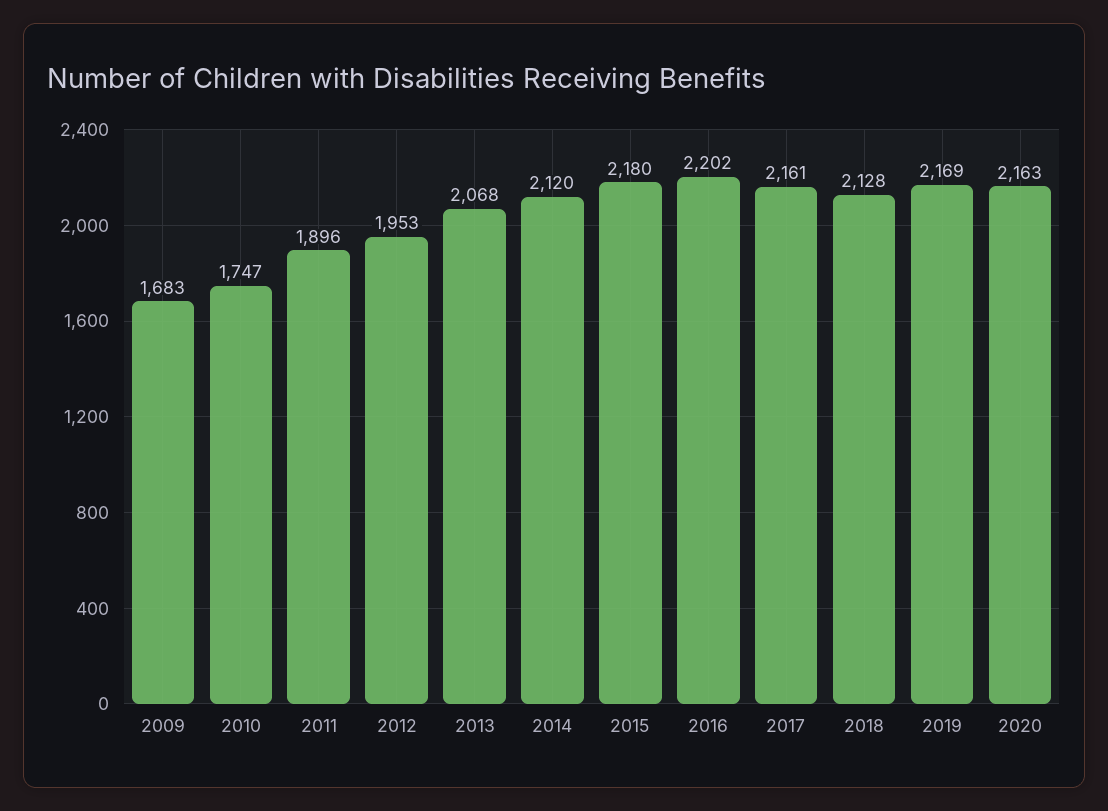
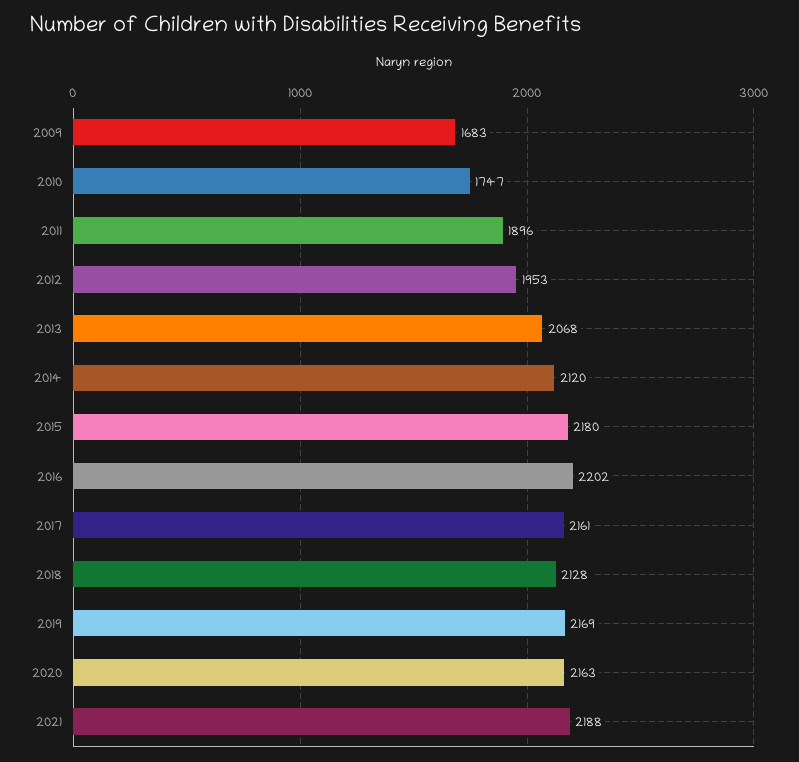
2021: none -> 2188

